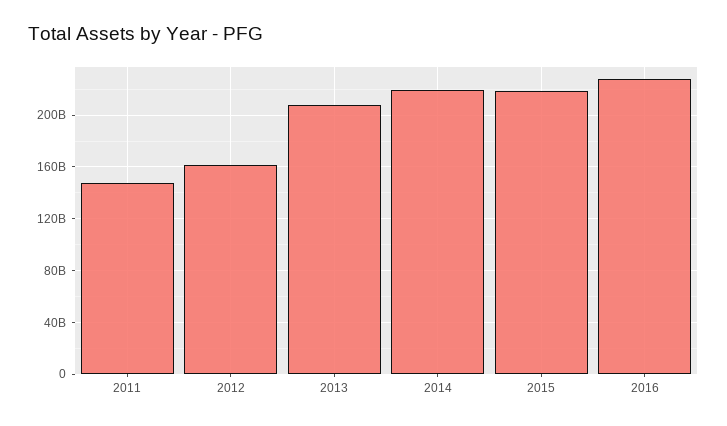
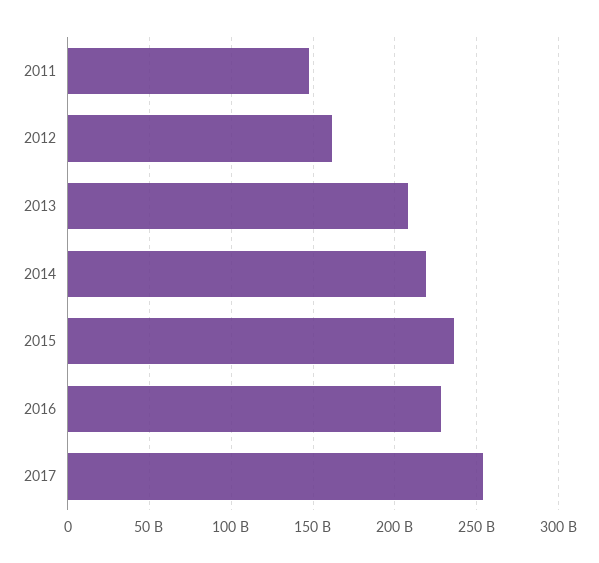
2015: 220000000000 -> 235000000000
2017: none -> 255000000000

